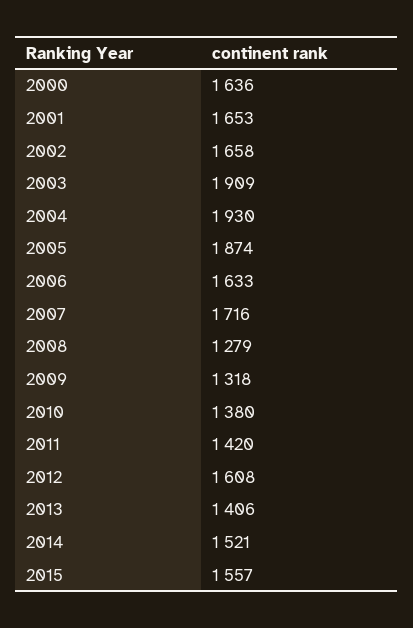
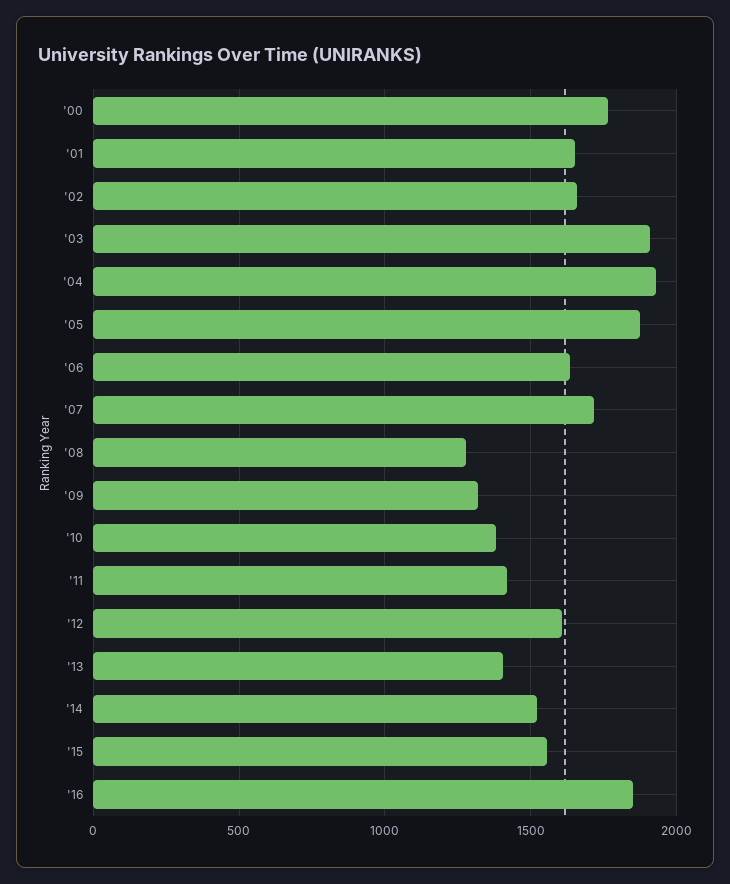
2000: 1636 -> 1750
'16: none -> 1850

